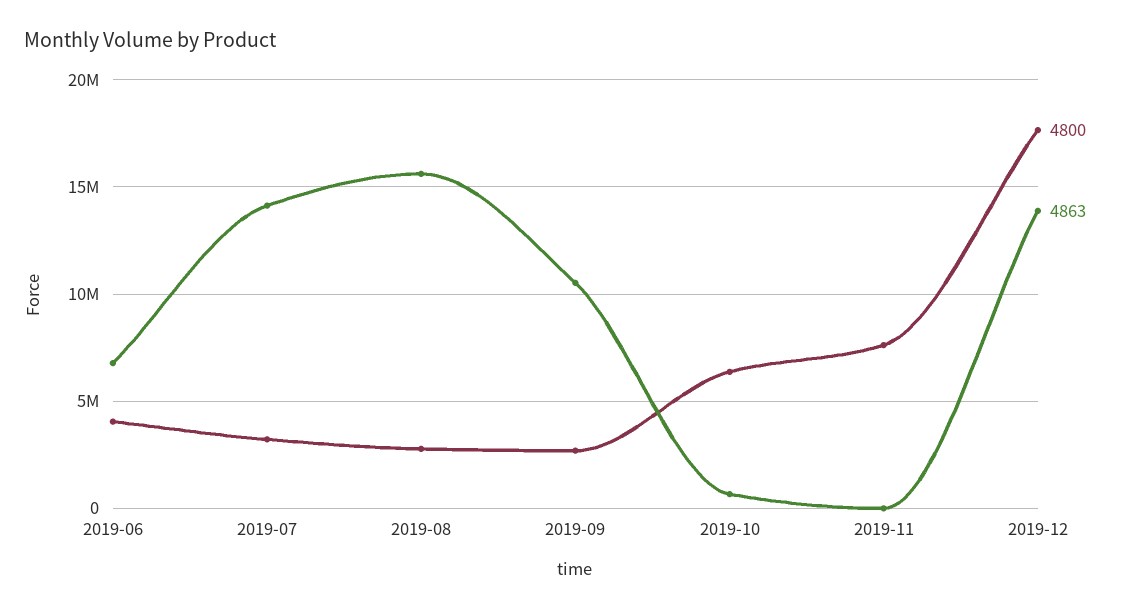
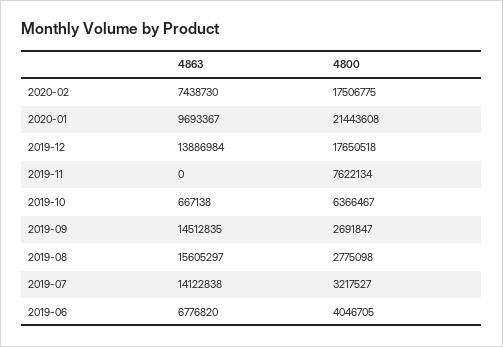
4863, 2019-09: 10500000 -> 14512835
4863, 2020-02: none -> 7438730
4800, 2020-02: none -> 17506775
4863, 2020-01: none -> 9693367
4800, 2020-01: none -> 21443608

